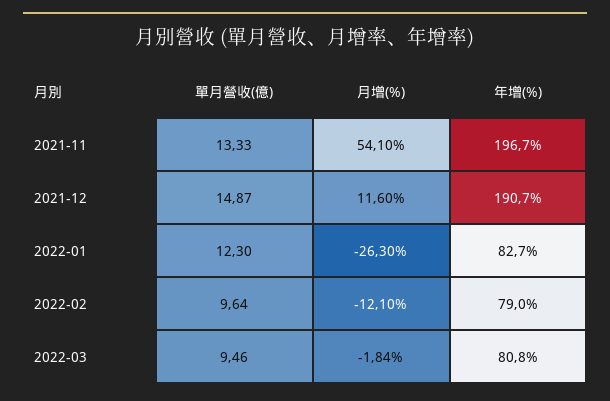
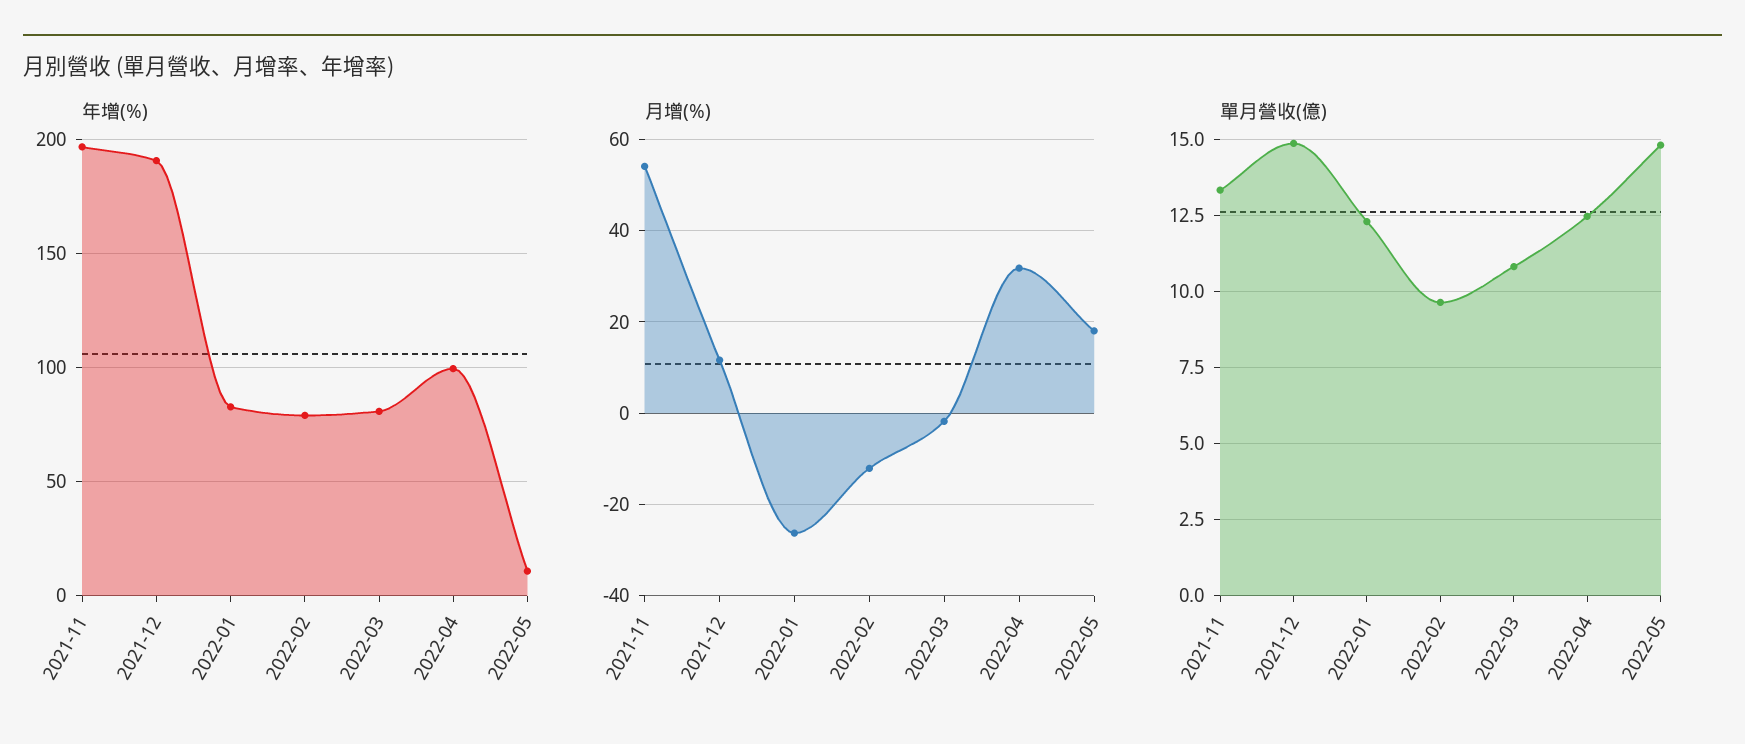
單月營收(億), 2022-03: 9.46 -> 10.75
年增(%), 2022-04: none -> 100
年增(%), 2022-05: none -> 10
月增(%), 2022-04: none -> 32
月增(%), 2022-05: none -> 18
單月營收(億), 2022-04: none -> 12.5
單月營收(億), 2022-05: none -> 14.75

